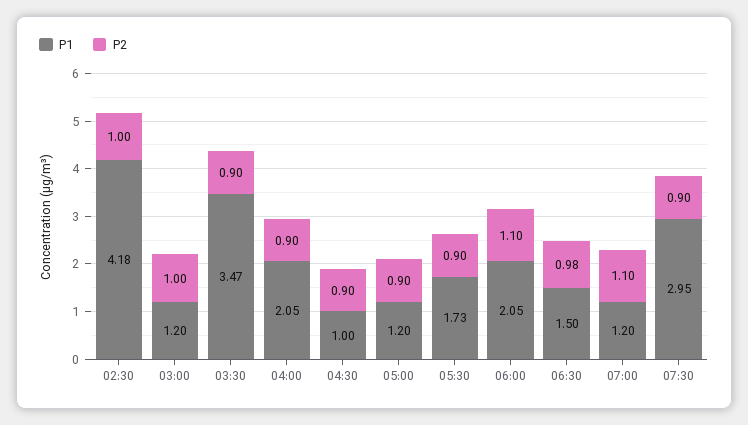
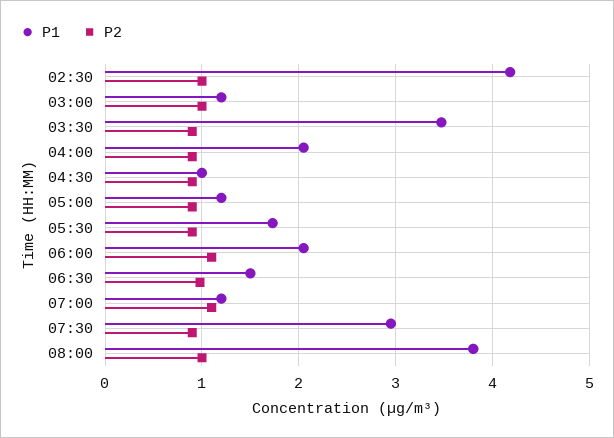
P1, 08:00: none -> 3.8
P2, 08:00: none -> 1

